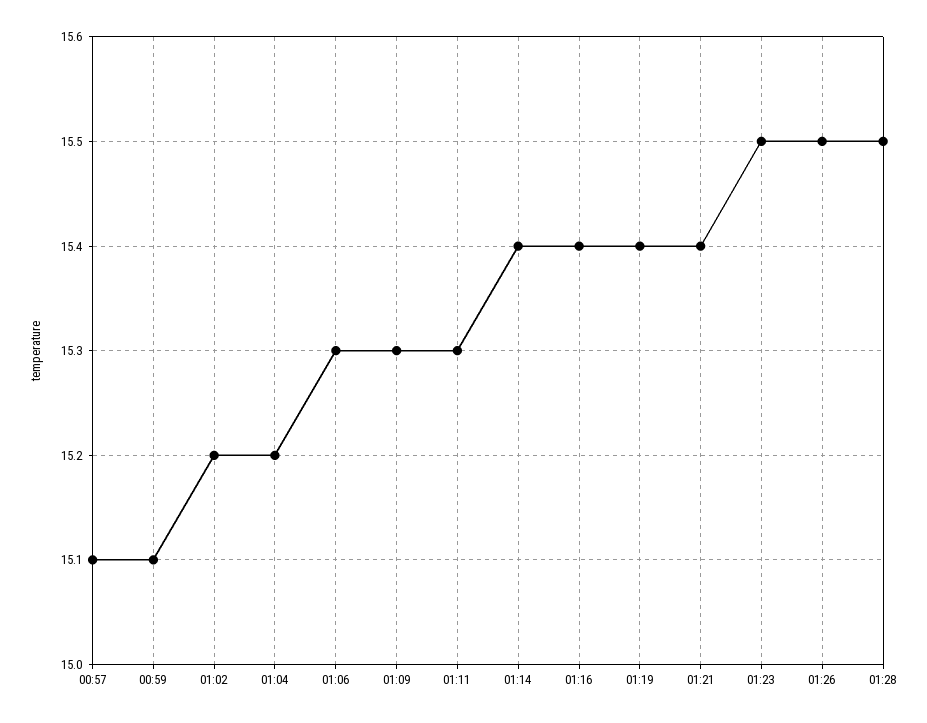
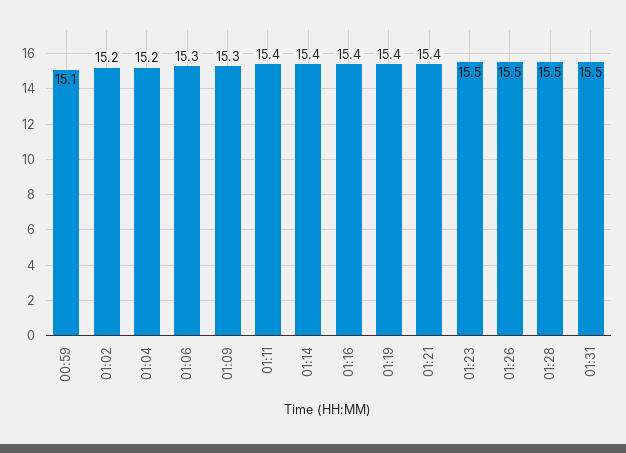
00:57: 15.1 -> none
01:11: 15.3 -> 15.4
01:31: none -> 15.5

